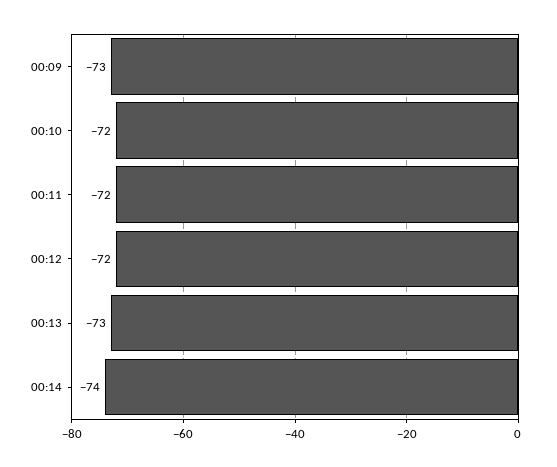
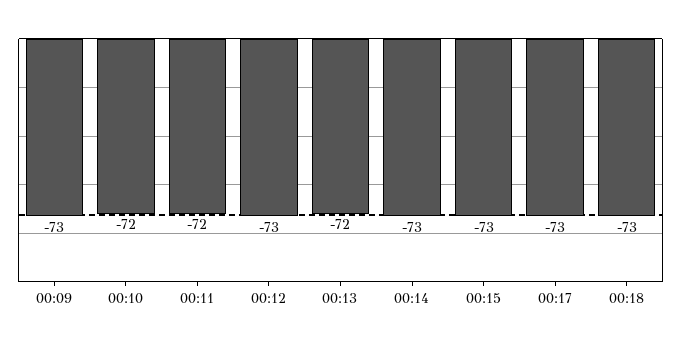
00:12: -72 -> -73
00:13: -73 -> -72
00:14: -74 -> -73
00:15: none -> -73
00:17: none -> -73
00:18: none -> -73

